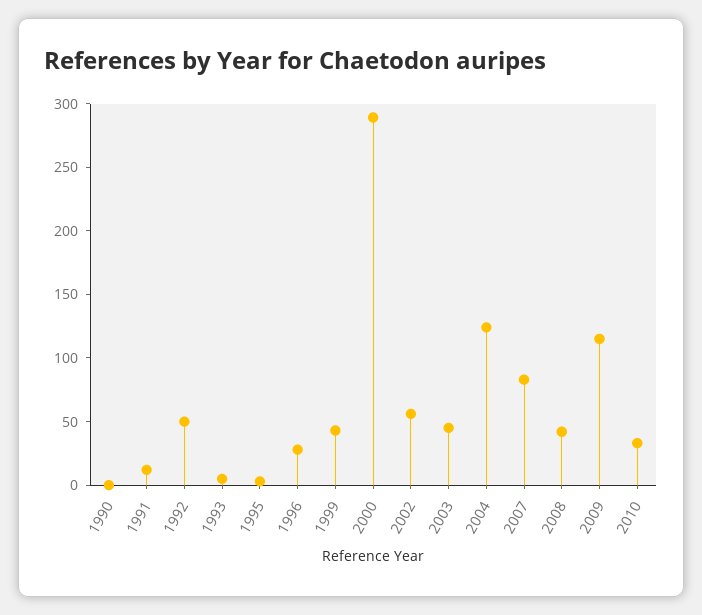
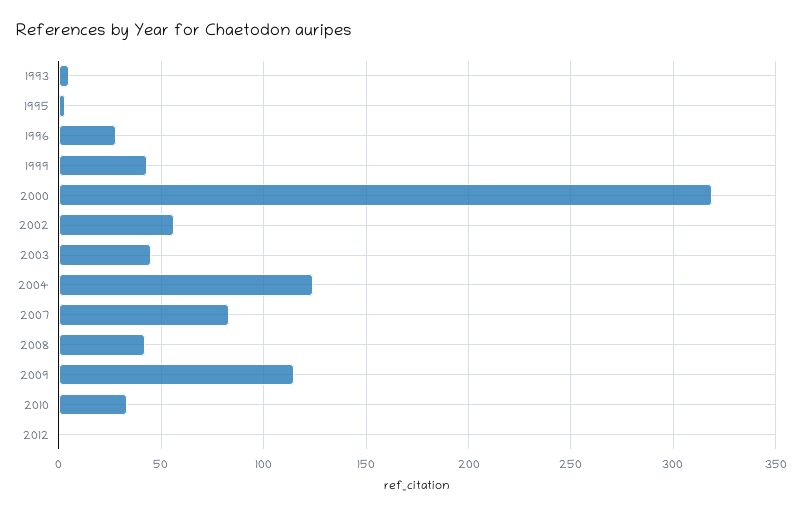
1990: 0 -> none
1991: 10 -> none
1992: 50 -> none
2000: 290 -> 320
2012: none -> 0

